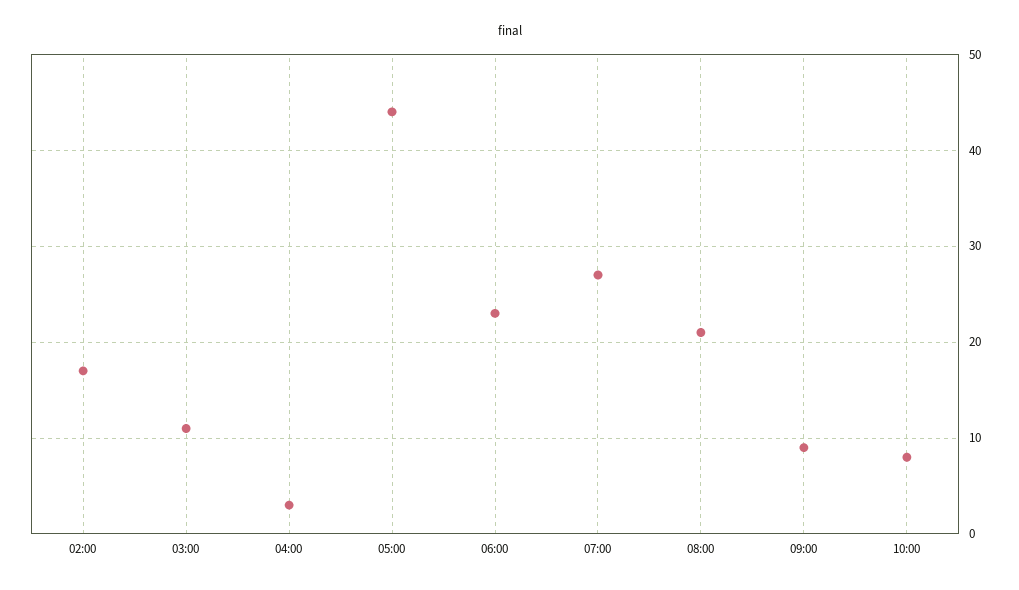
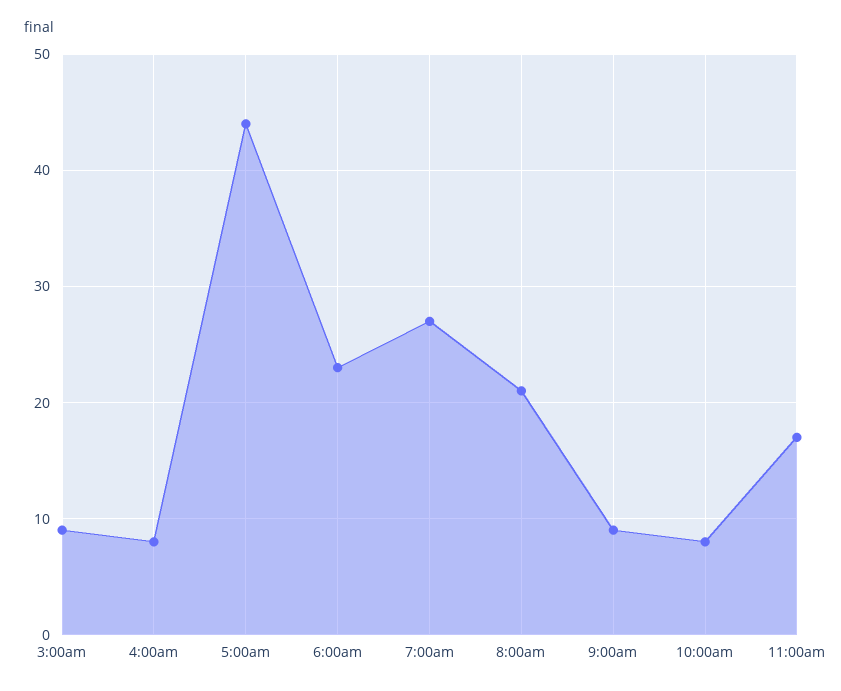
02:00: 17 -> none
03:00: 11 -> 9
04:00: 3 -> 8
11:00am: none -> 17

